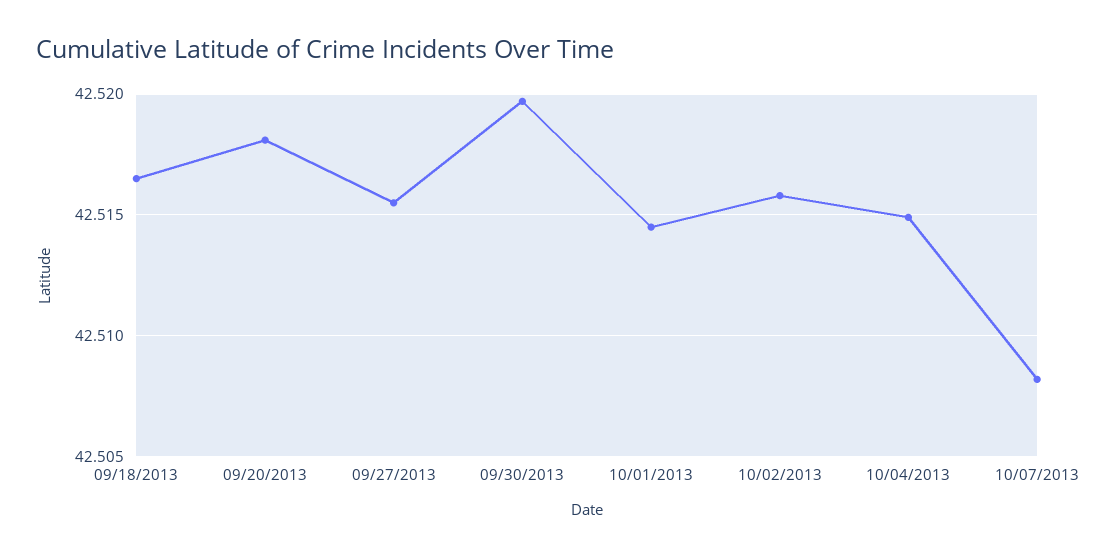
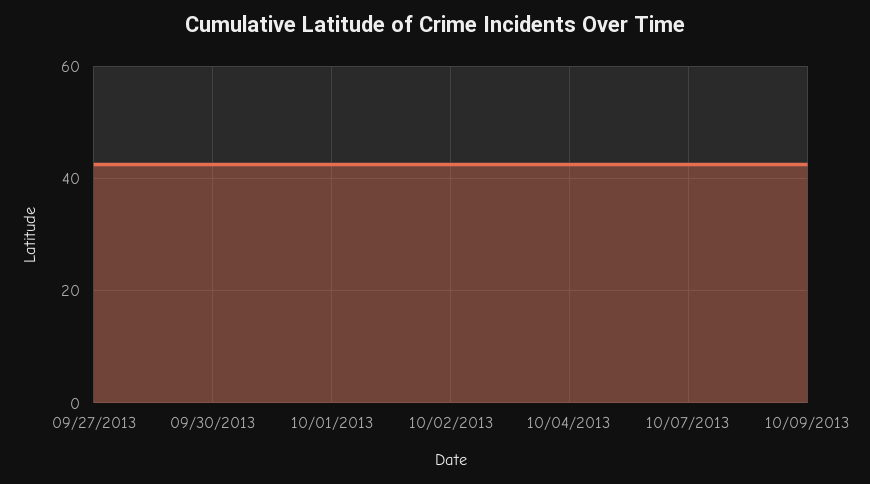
09/18/2013: 42.5165 -> none
09/20/2013: 42.518 -> none
10/09/2013: none -> 42

